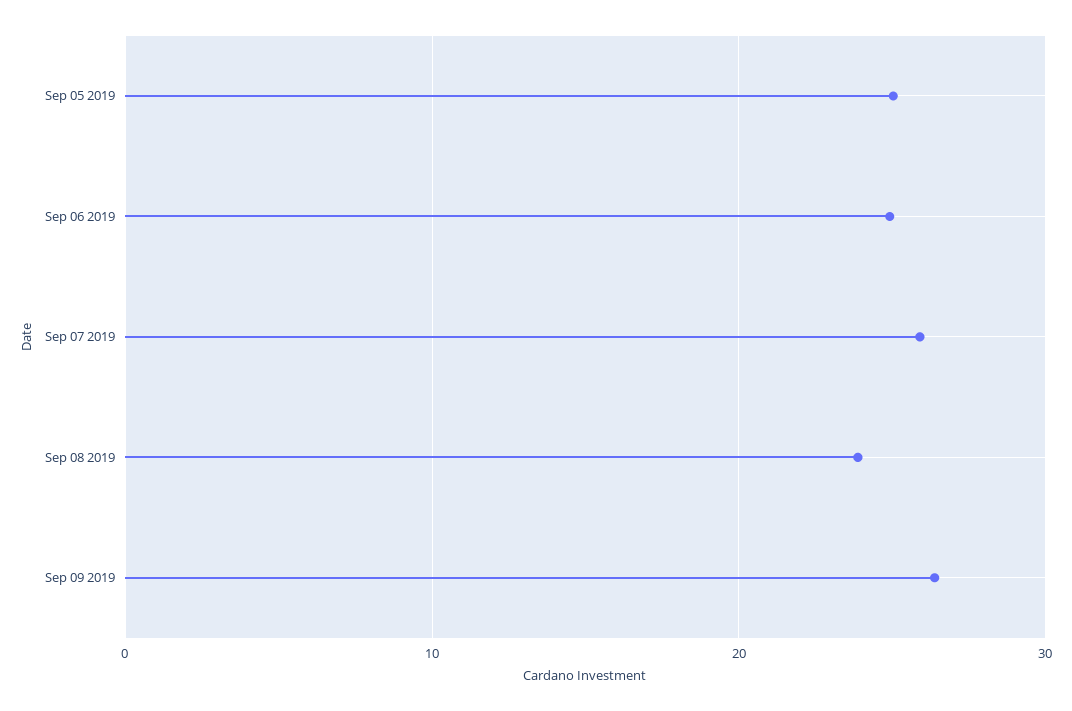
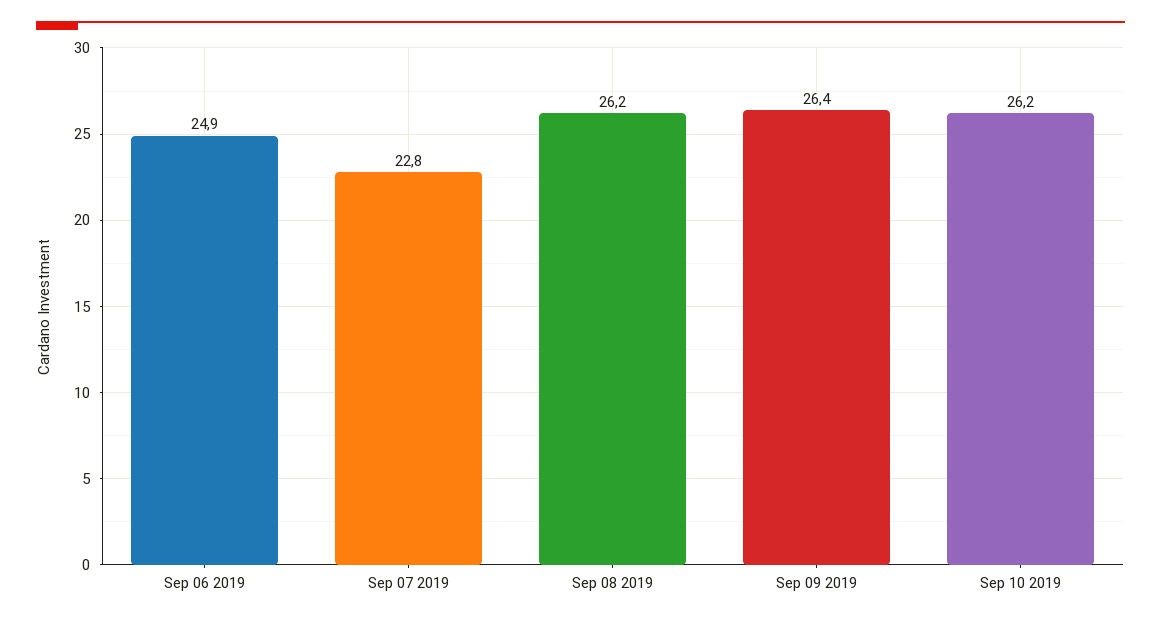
Sep 05 2019: 25 -> none
Sep 07 2019: 26 -> 22.8
Sep 08 2019: 24 -> 26.2
Sep 10 2019: none -> 26.2

